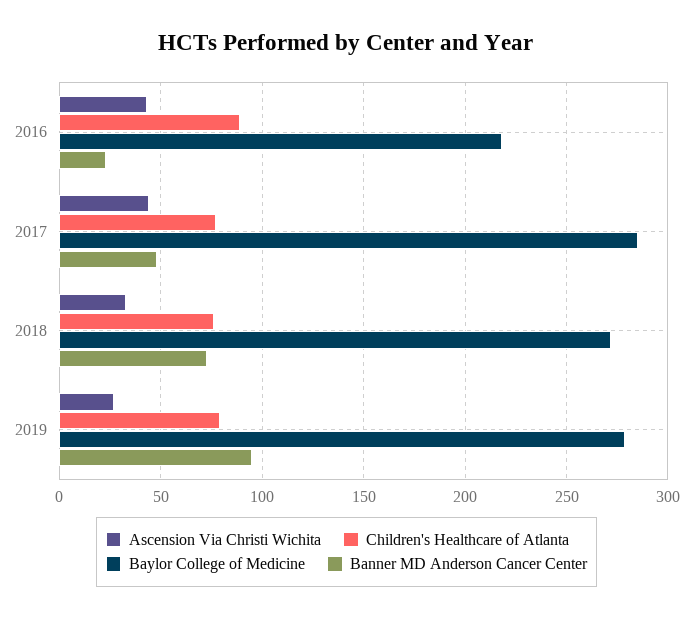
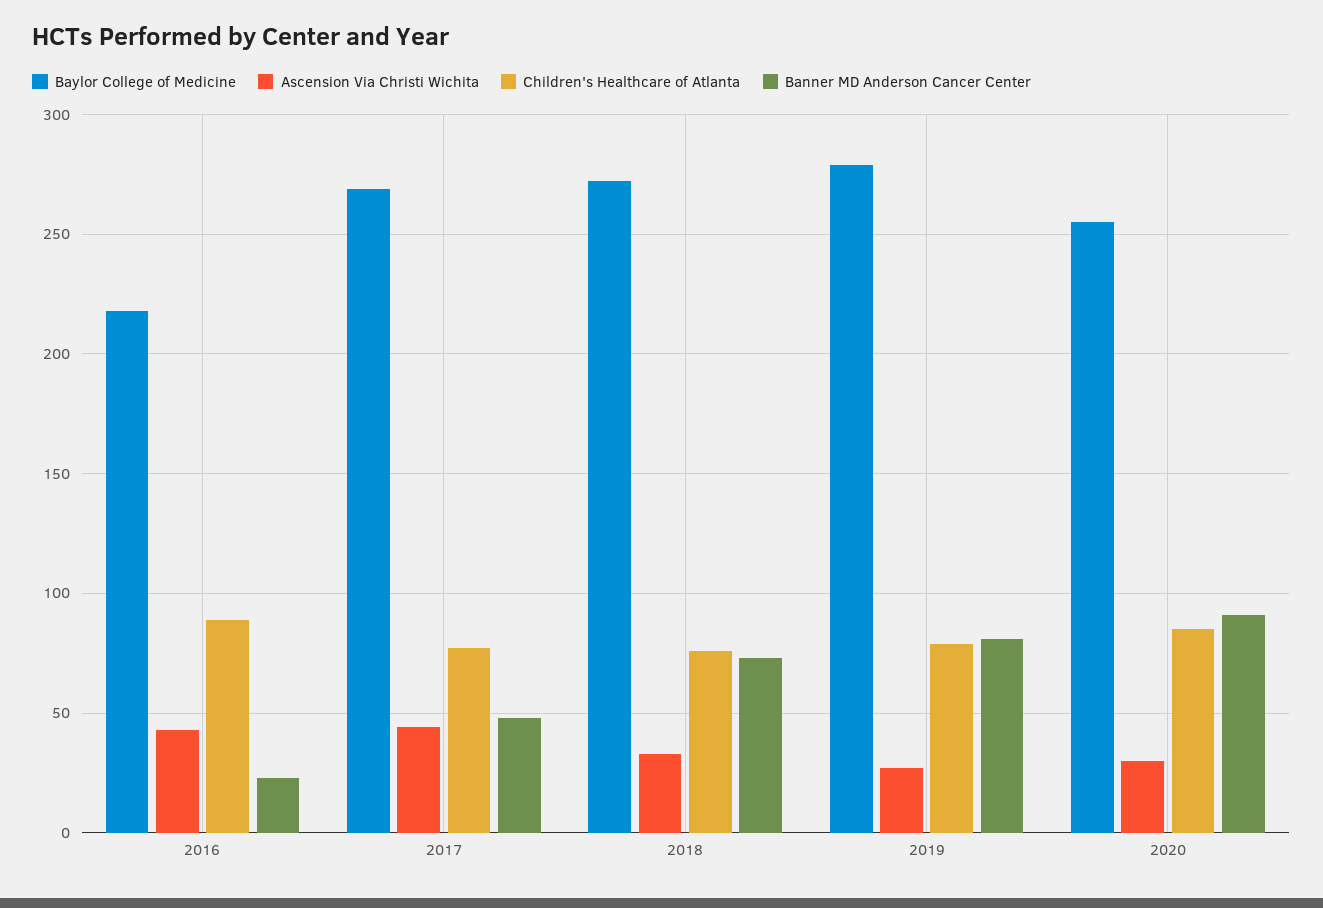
Baylor College of Medicine, 2017: 285 -> 270
Banner MD Anderson Cancer Center, 2019: 95 -> 80
Baylor College of Medicine, 2020: none -> 255
Ascension Via Christi Wichita, 2020: none -> 30
Children's Healthcare of Atlanta, 2020: none -> 85
Banner MD Anderson Cancer Center, 2020: none -> 90

